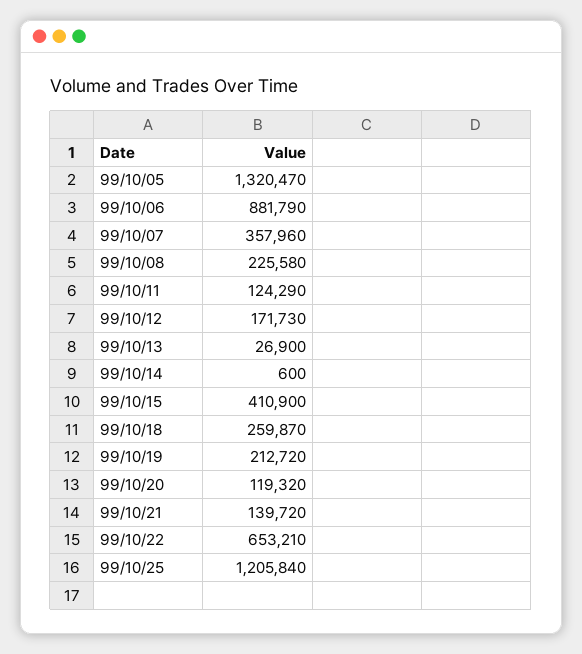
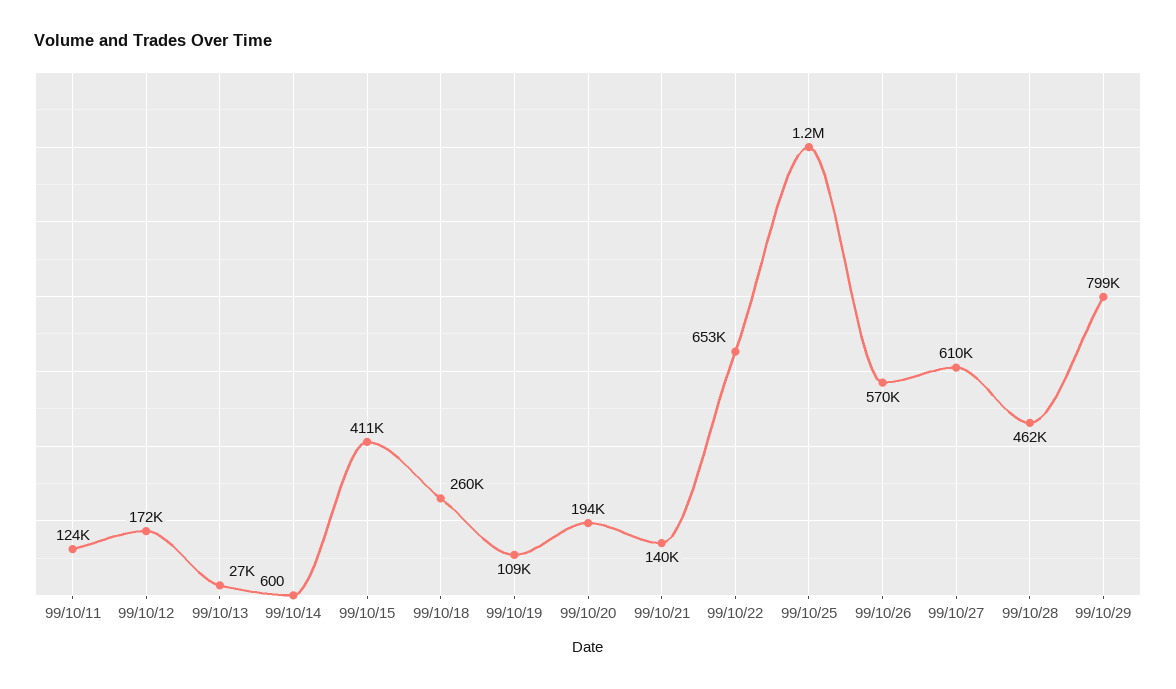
99/10/05: 1320470 -> none
99/10/06: 881790 -> none
99/10/07: 357960 -> none
99/10/08: 225580 -> none
99/10/19: 212720 -> 109000
99/10/20: 119320 -> 194000
99/10/26: none -> 570000
99/10/27: none -> 610000
99/10/28: none -> 462000
99/10/29: none -> 799000

